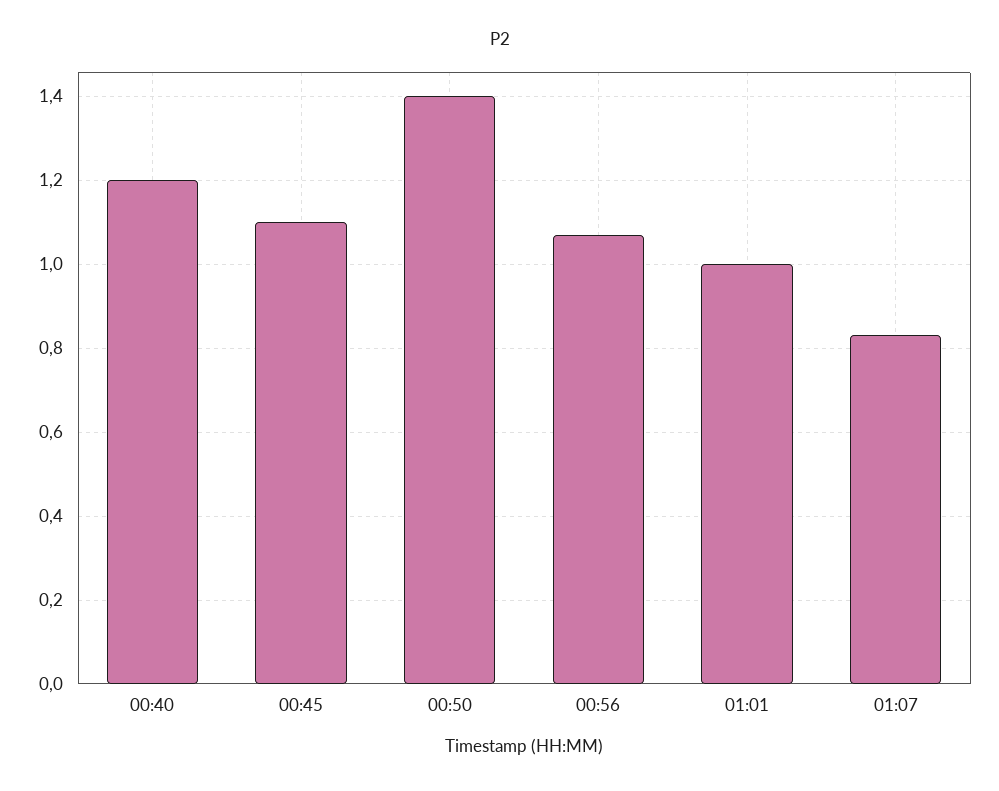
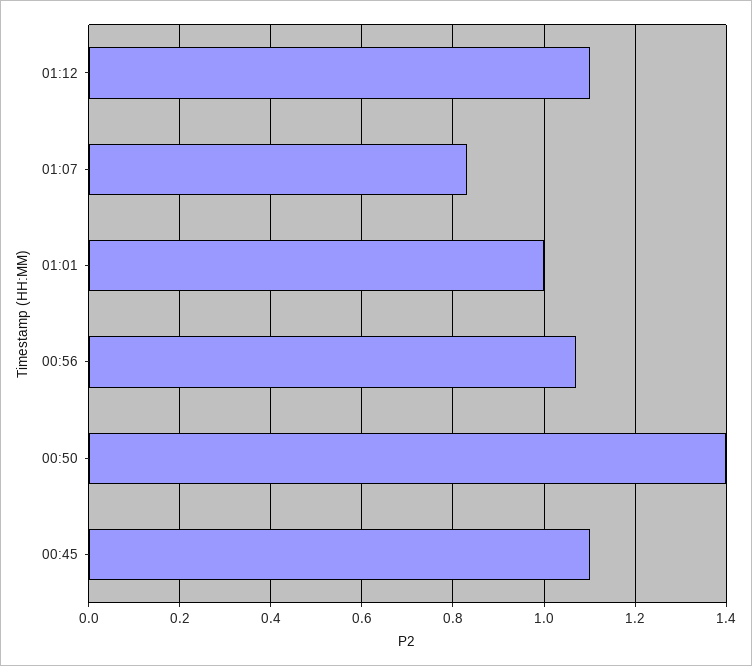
00:40: 1.2 -> none
01:12: none -> 1.1

